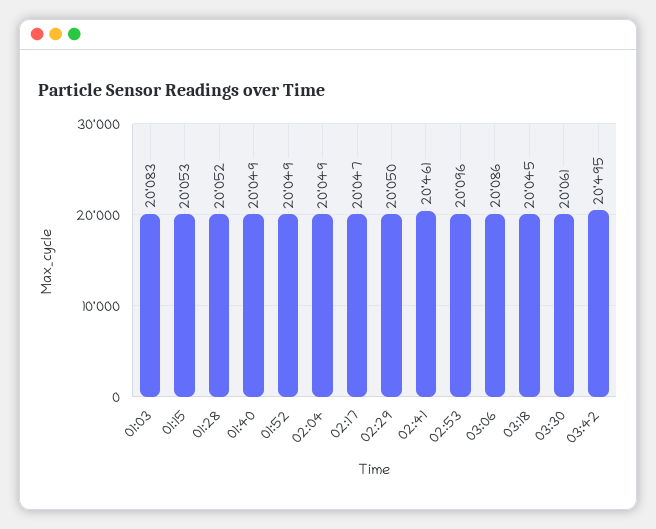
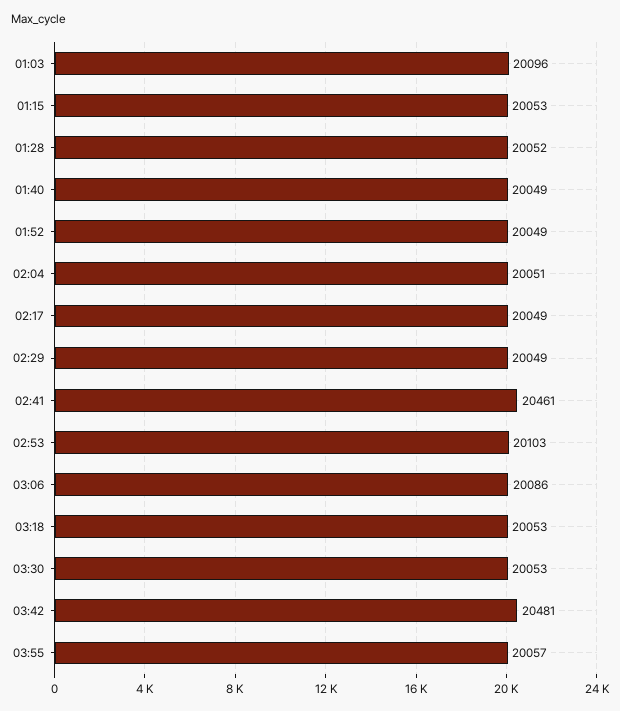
01:03: 20083 -> 20096
02:04: 20049 -> 20051
02:17: 20047 -> 20049
02:29: 20050 -> 20049
02:53: 20096 -> 20103
03:18: 20045 -> 20053
03:30: 20061 -> 20053
03:42: 20495 -> 20481
03:55: none -> 20057

